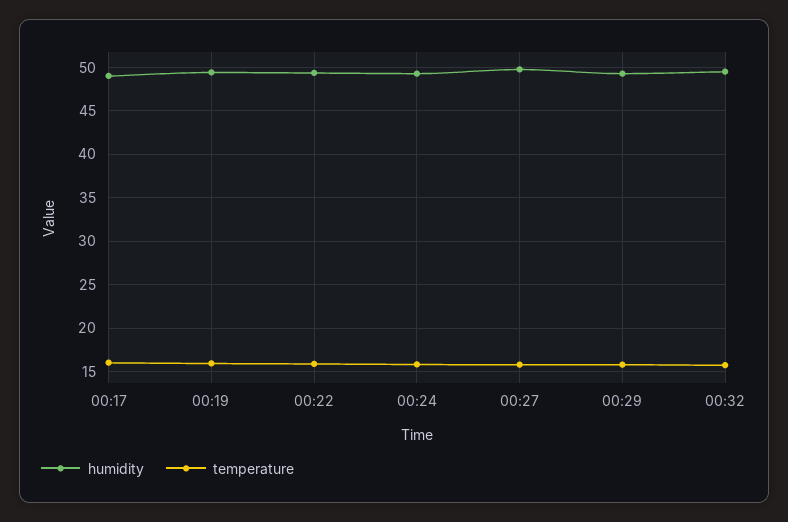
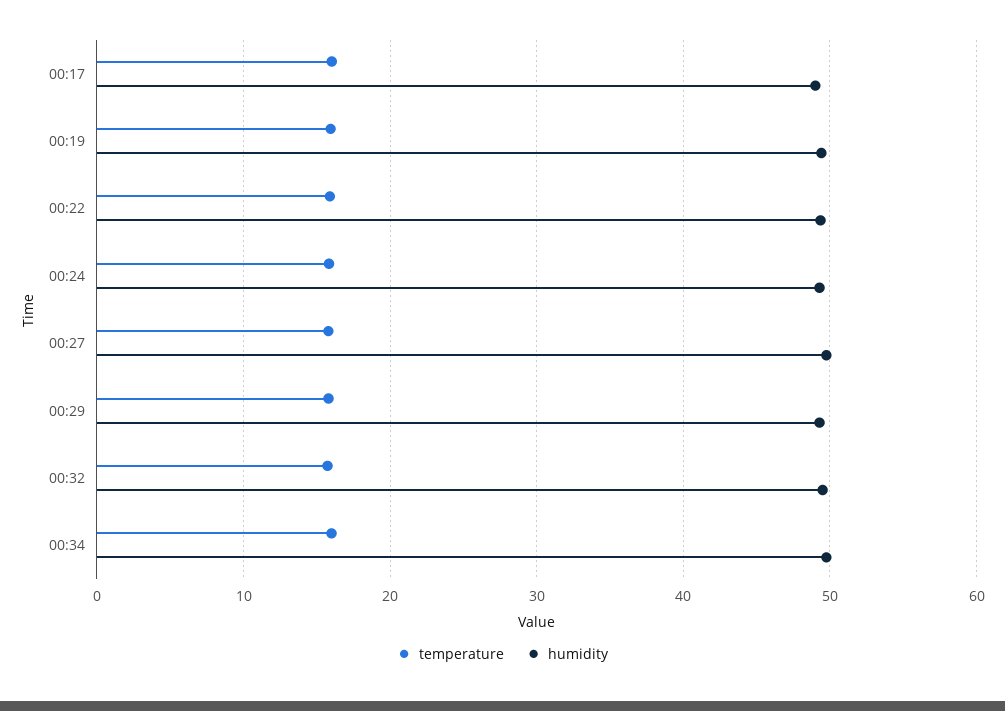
temperature, 00:34: none -> 16
humidity, 00:34: none -> 50

